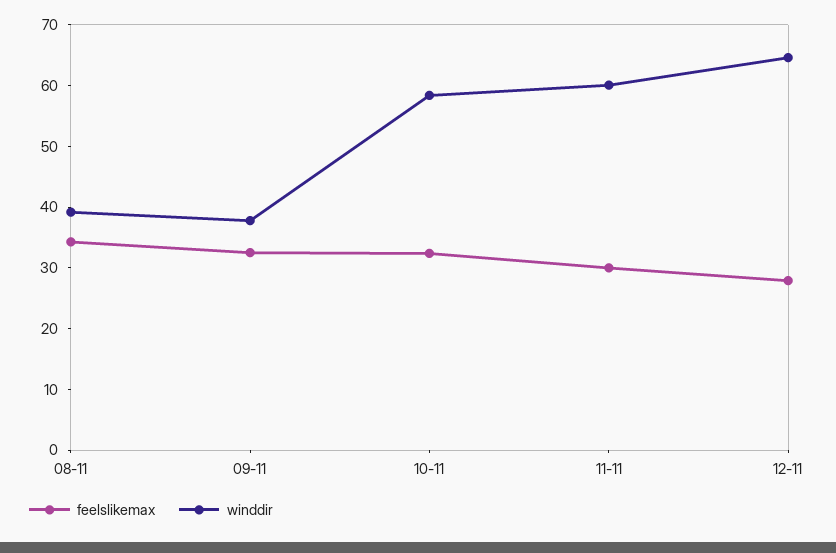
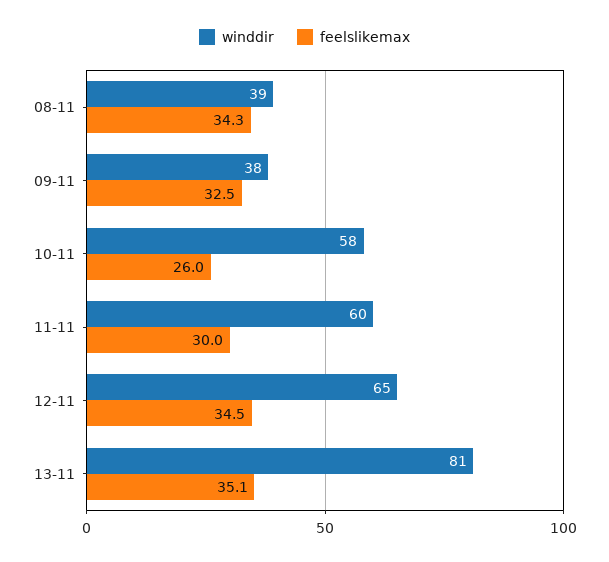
feelslikemax, 10-11: 32 -> 26
feelslikemax, 12-11: 28 -> 34.5
winddir, 13-11: none -> 81
feelslikemax, 13-11: none -> 35.1

